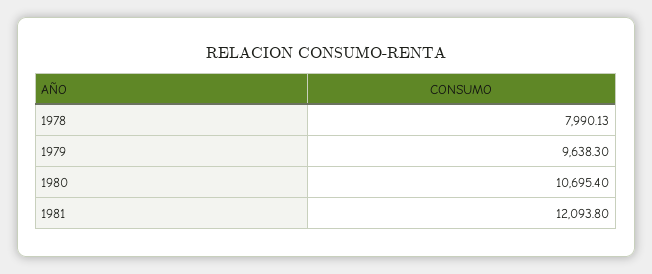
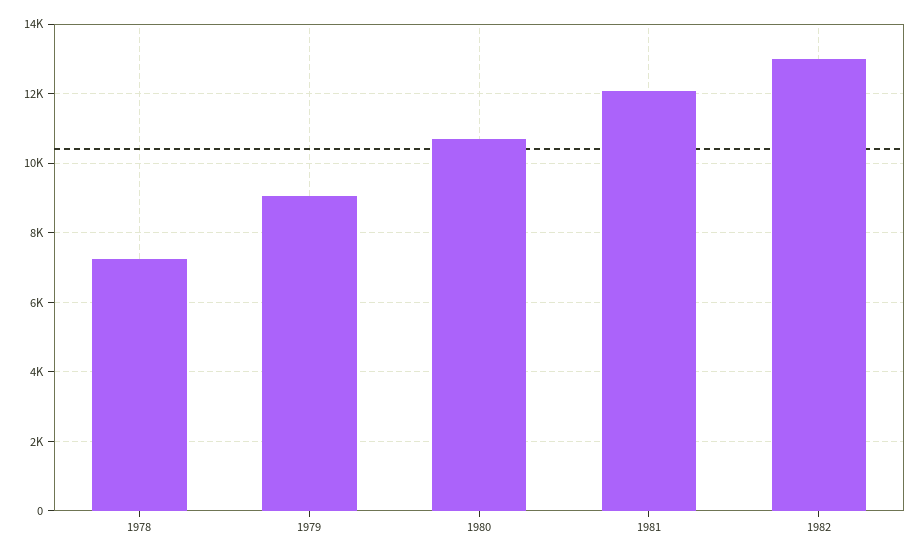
1978: 7990.13 -> 7200
1979: 9638.3 -> 9000
1982: none -> 13000

